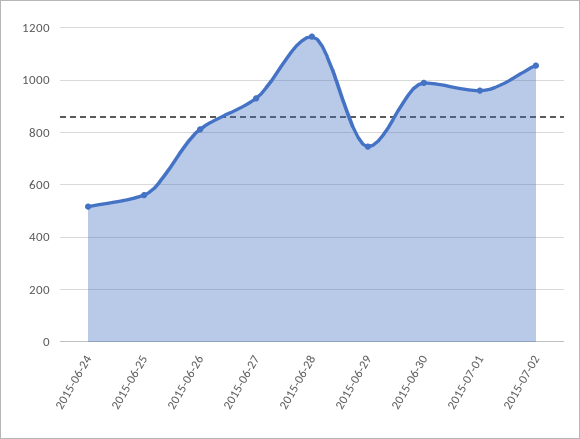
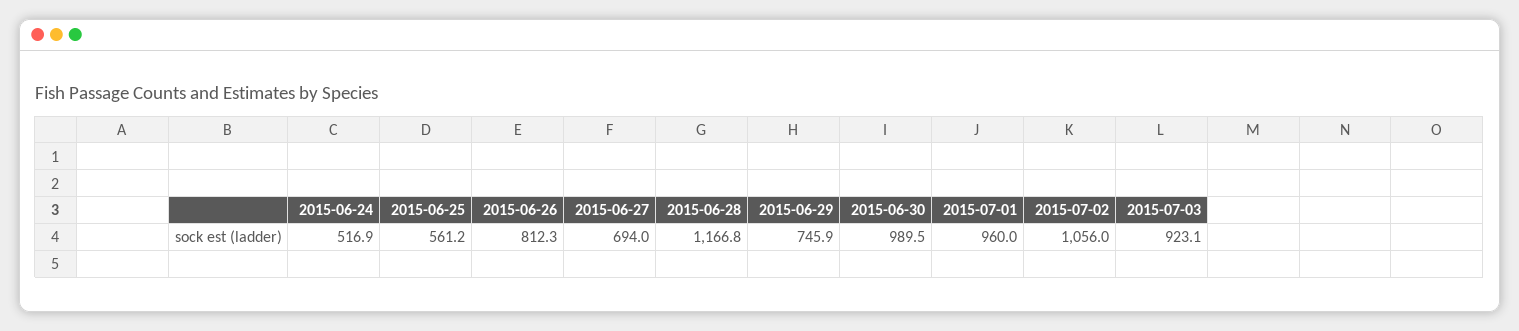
2015-06-27: 925 -> 694
2015-07-03: none -> 923.1

